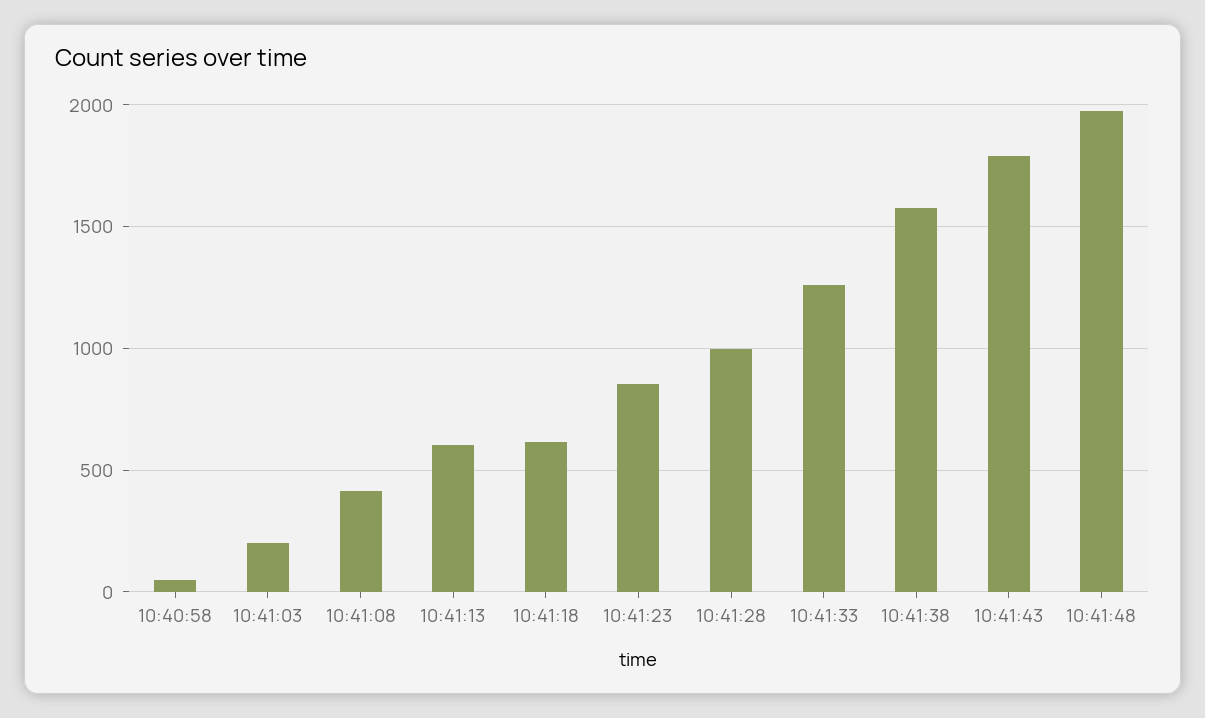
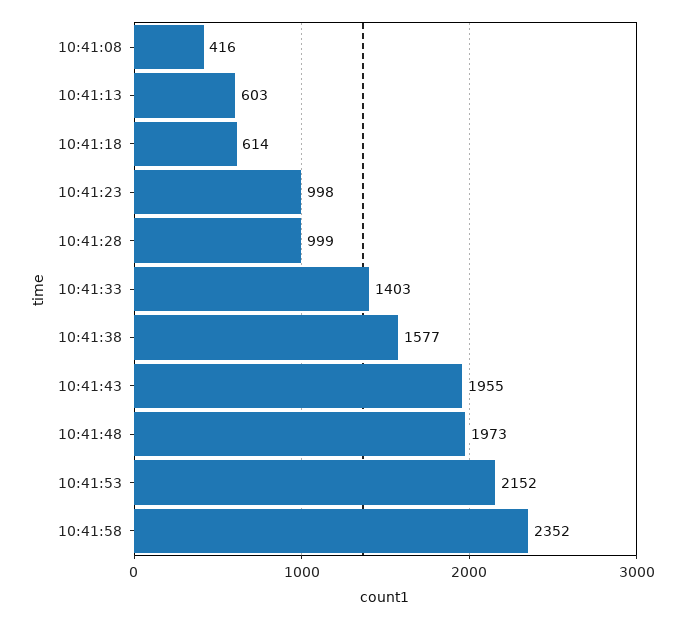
10:40:58: 50 -> none
10:41:03: 200 -> none
10:41:23: 850 -> 998
10:41:33: 1250 -> 1403
10:41:43: 1800 -> 1955
10:41:53: none -> 2152
10:41:58: none -> 2352

